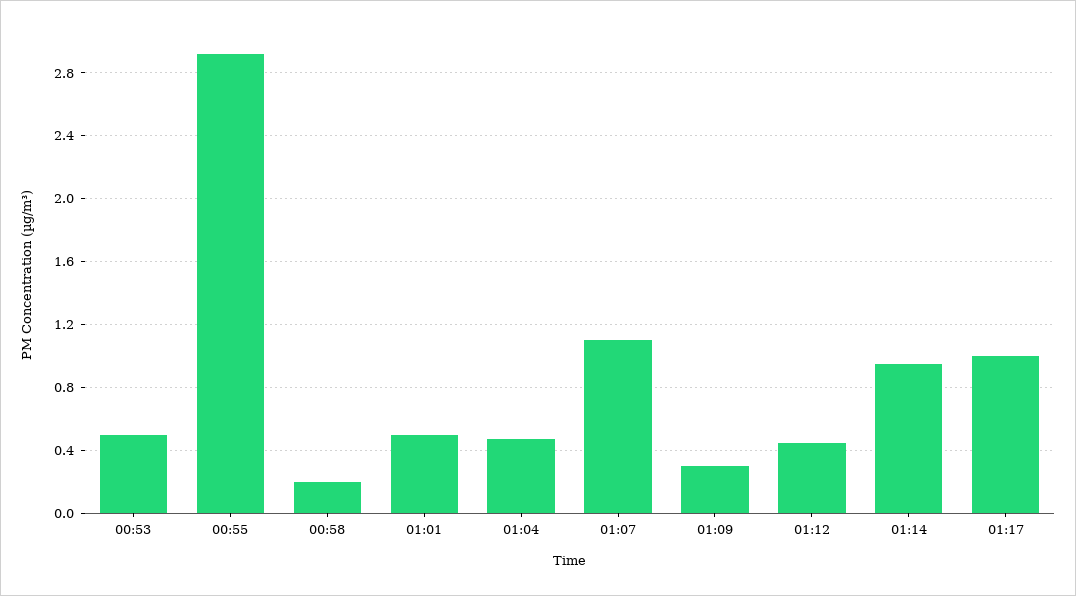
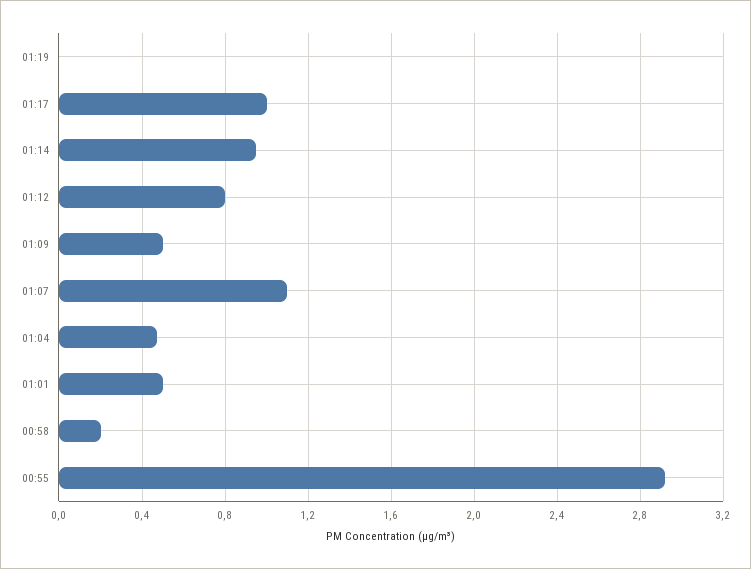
00:53: 0.5 -> none
01:09: 0.3 -> 0.5
01:12: 0.45 -> 0.8
01:19: none -> 0

